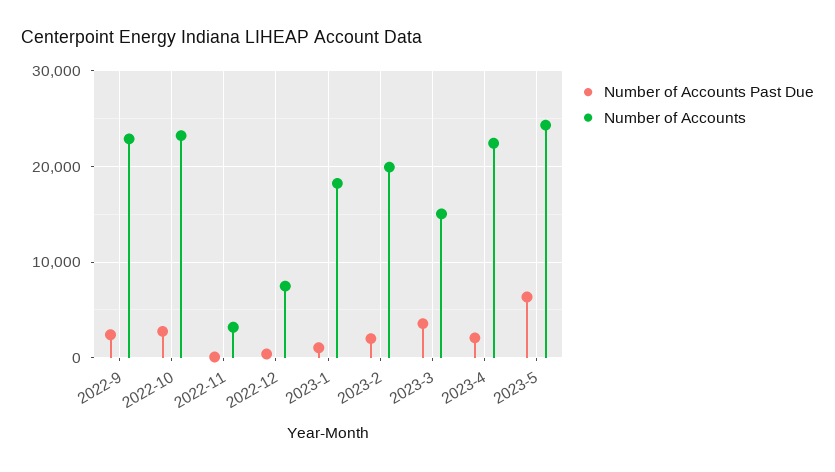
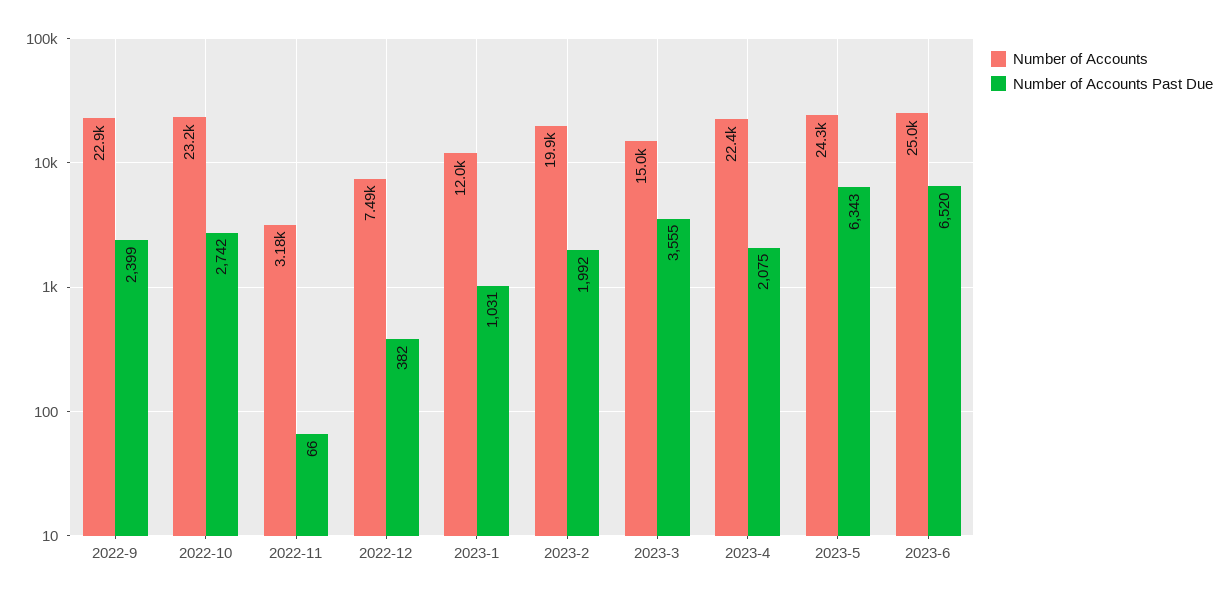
Number of Accounts, 2023-1: 18000 -> 12000
Number of Accounts, 2023-6: none -> 25000
Number of Accounts Past Due, 2023-6: none -> 6520

